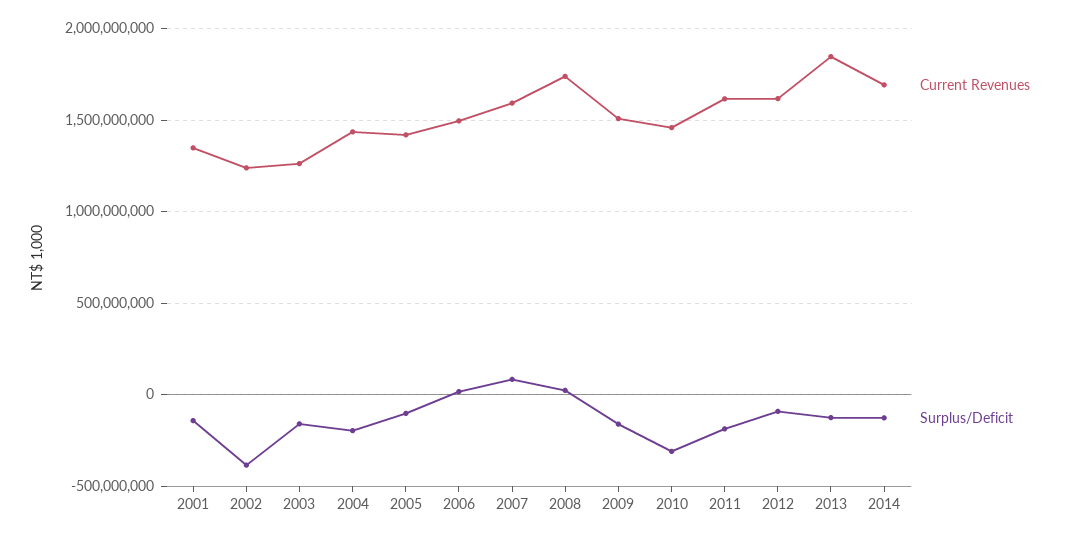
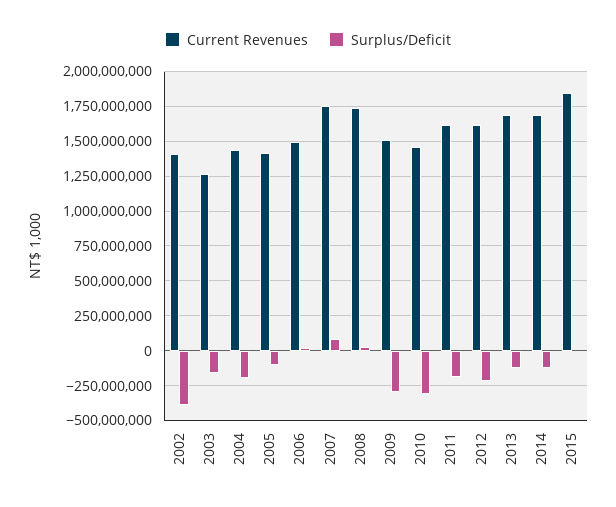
Current Revenues, 2001: 1350000000 -> none
Surplus/Deficit, 2001: -150000000 -> none
Current Revenues, 2002: 1250000000 -> 1400000000
Current Revenues, 2007: 1600000000 -> 1750000000
Surplus/Deficit, 2009: -150000000 -> -300000000
Surplus/Deficit, 2012: -100000000 -> -200000000
Current Revenues, 2013: 1850000000 -> 1700000000
Current Revenues, 2015: none -> 1850000000
Surplus/Deficit, 2015: none -> 0

